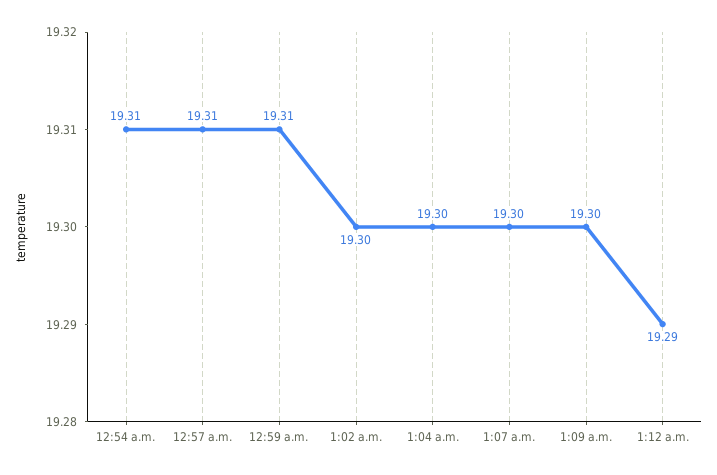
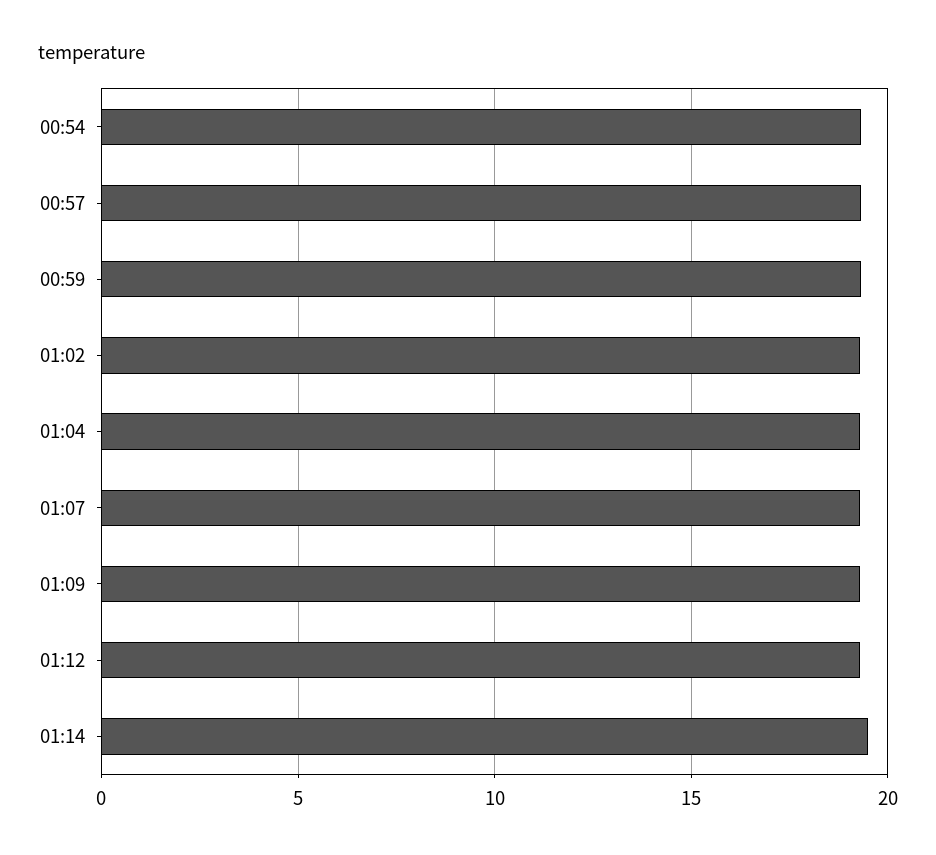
01:14: none -> 19.5

